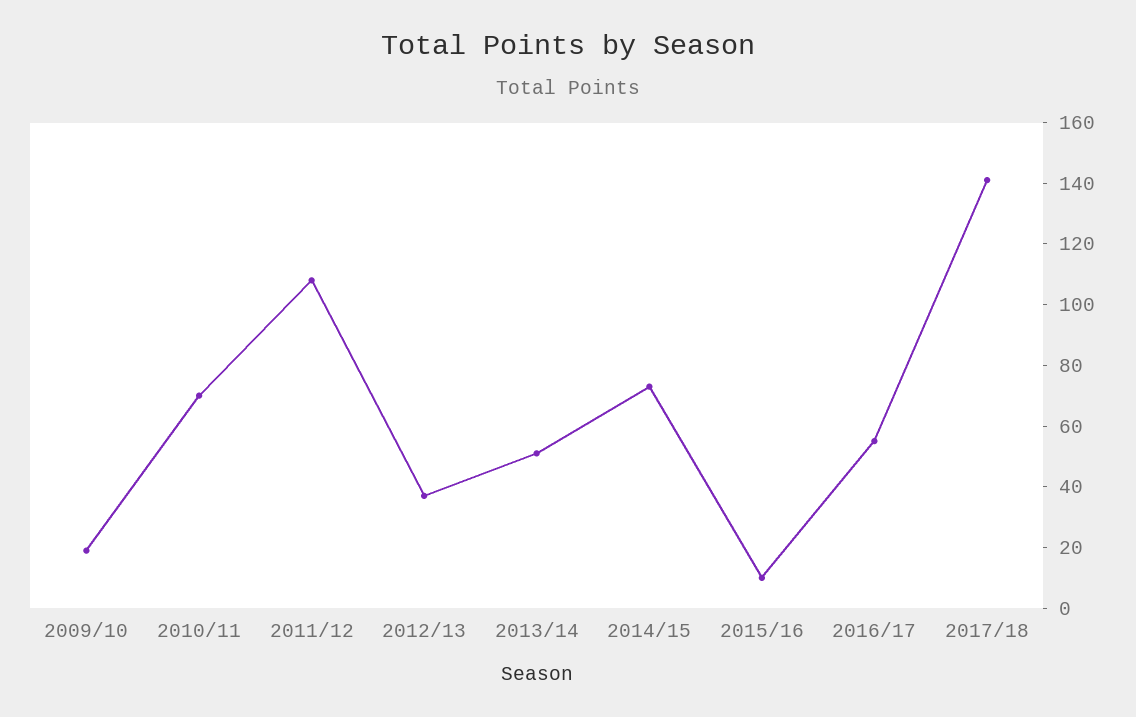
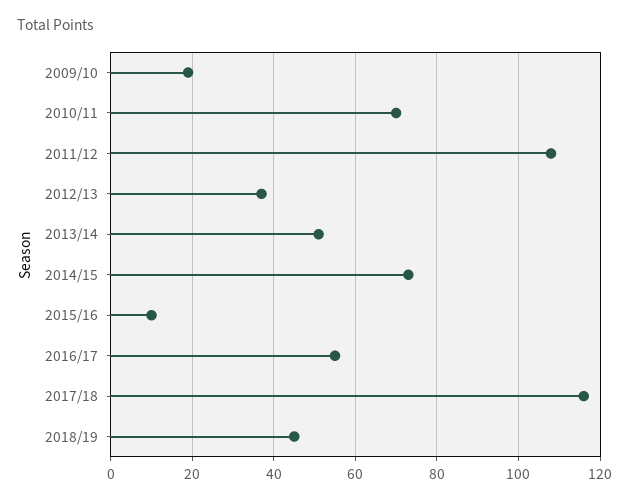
2017/18: 140 -> 115
2018/19: none -> 45

